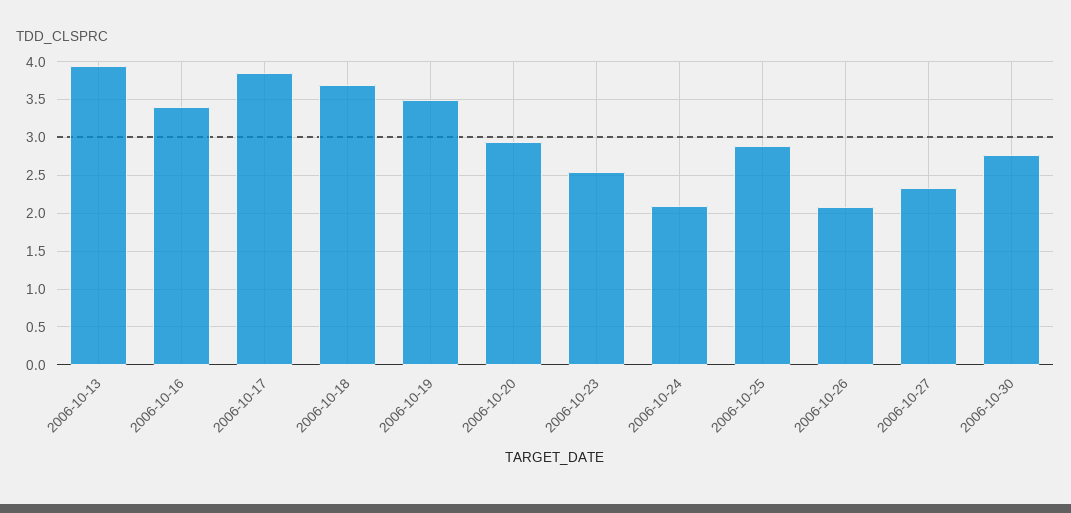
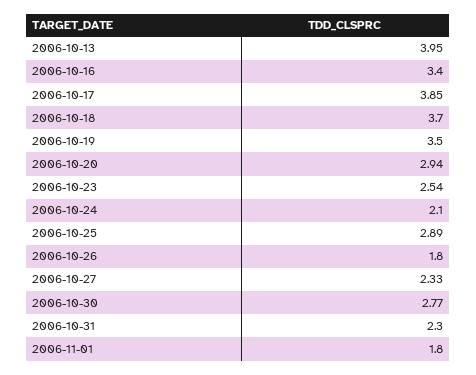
2006-10-26: 2.1 -> 1.8
2006-10-31: none -> 2.3
2006-11-01: none -> 1.8

